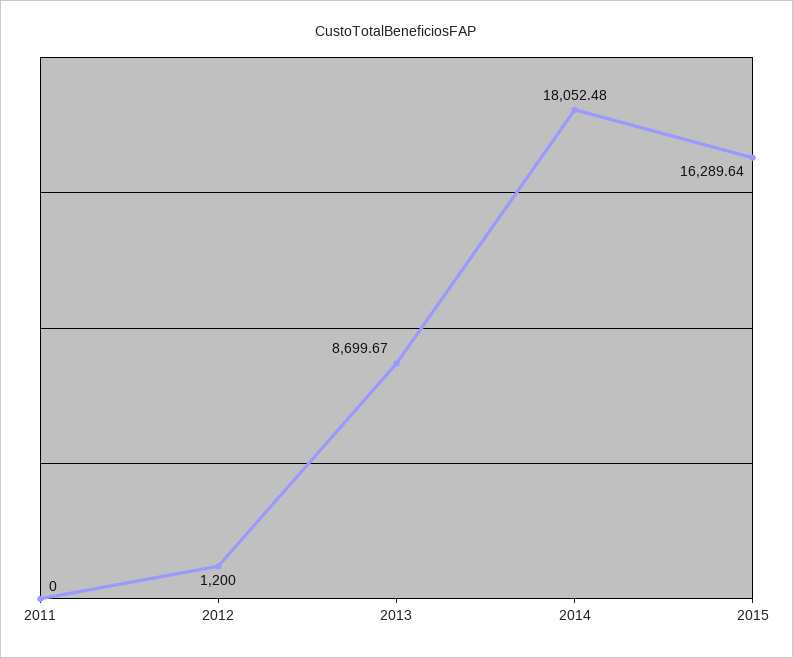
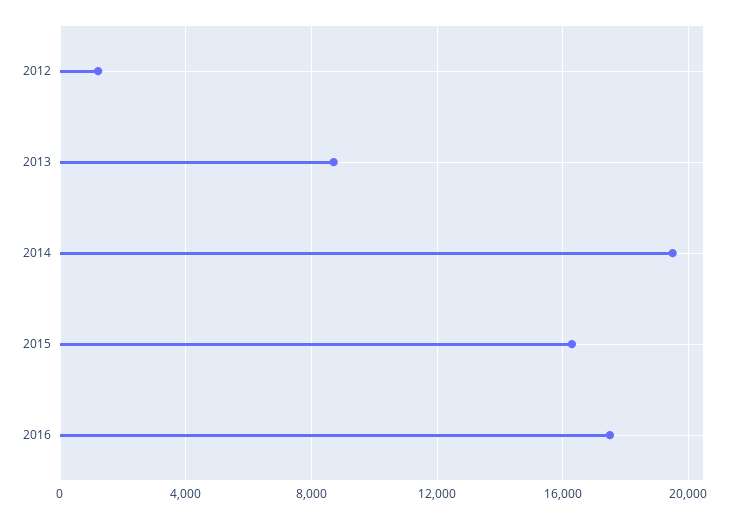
2011: 0 -> none
2014: 18052.48 -> 19500
2016: none -> 17500

